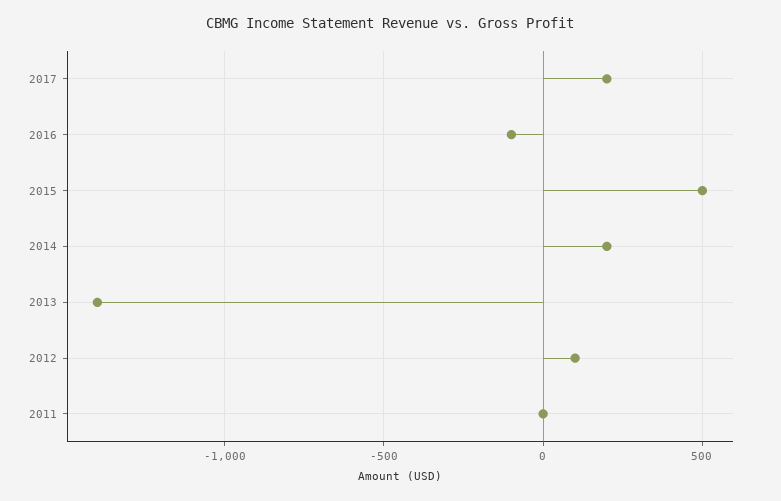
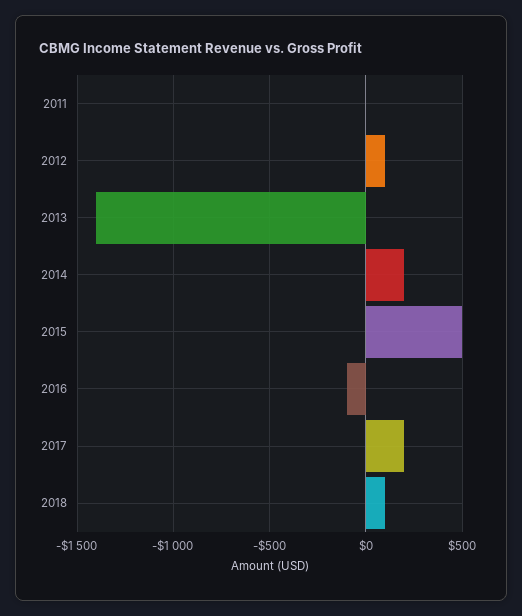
2018: none -> 100

